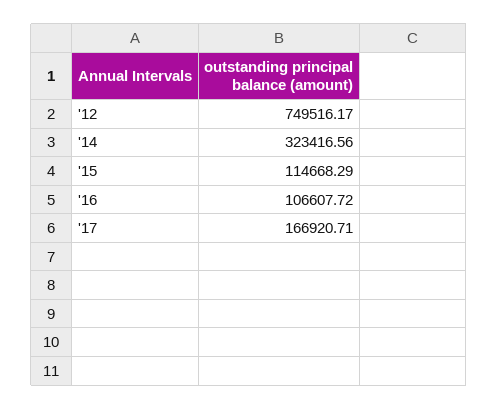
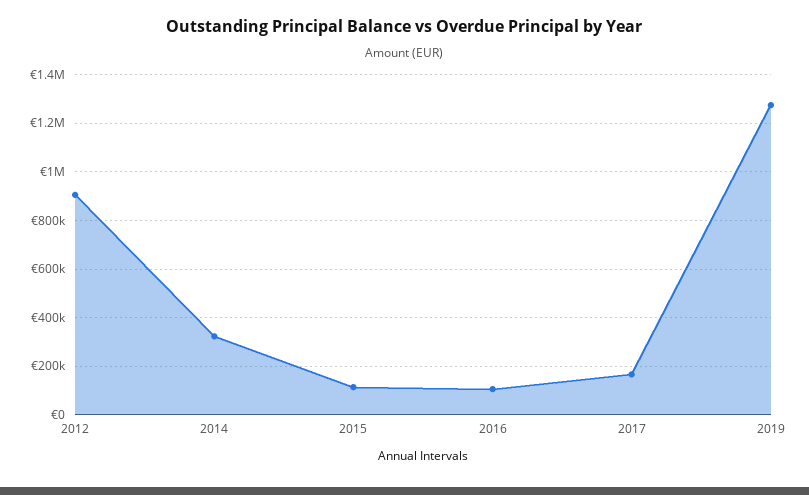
'12: 749516.17 -> 900000
2019: none -> 1275000

